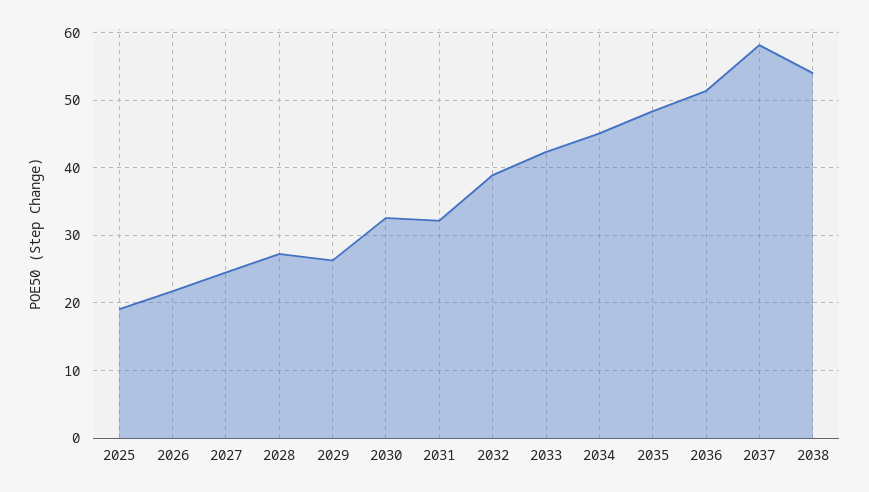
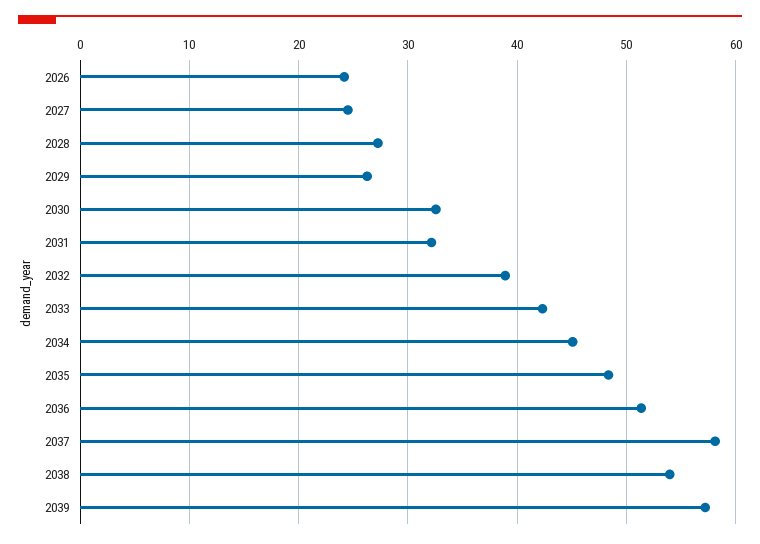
2025: 19 -> none
2026: 22 -> 24
2039: none -> 57

